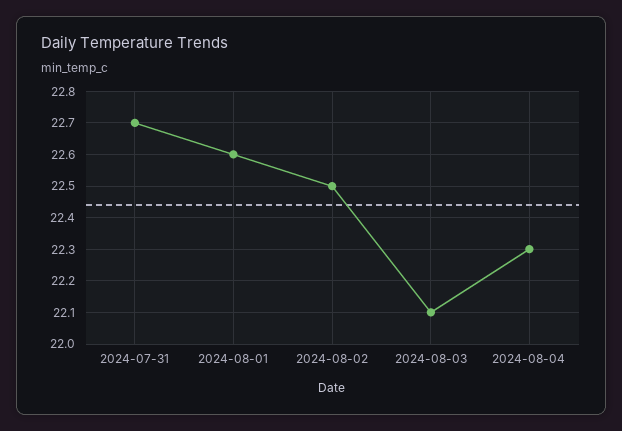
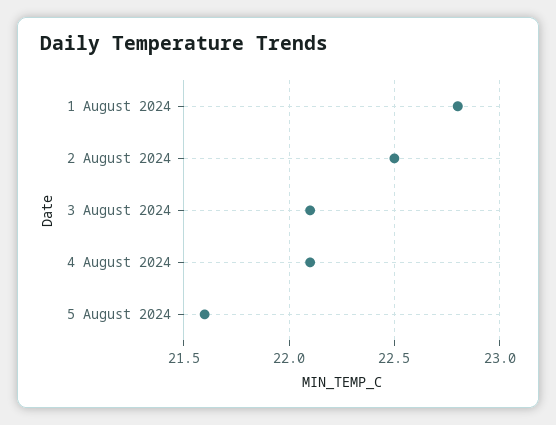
2024-07-31: 22.7 -> none
2024-08-01: 22.6 -> 22.8
2024-08-04: 22.3 -> 22.1
5 August 2024: none -> 21.6

